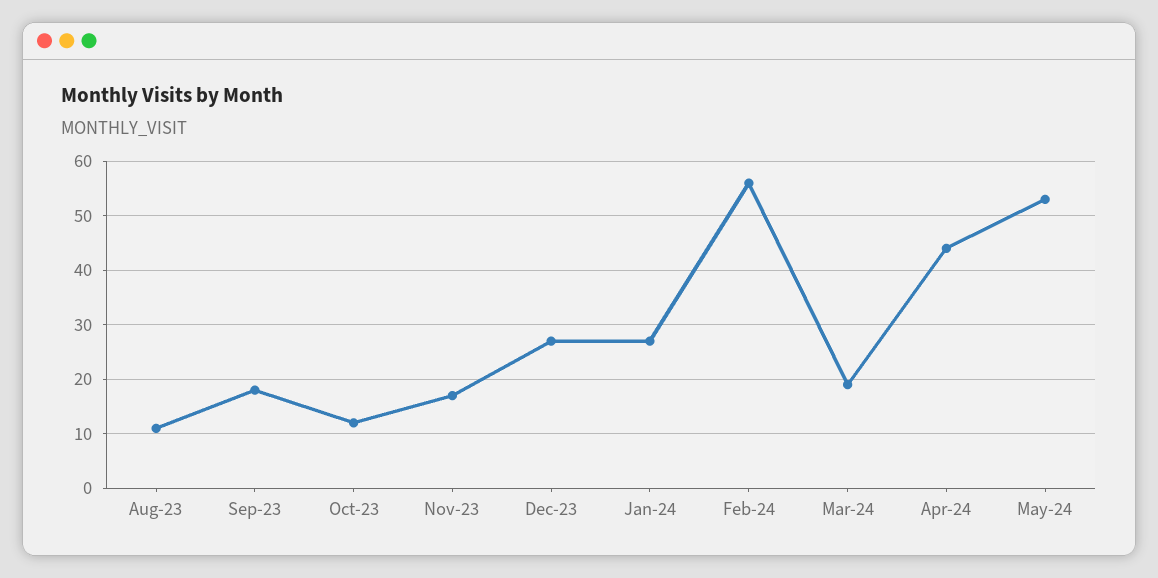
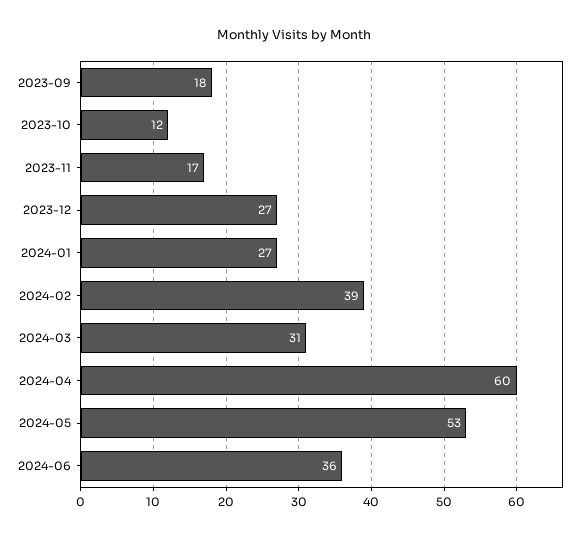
Aug-23: 10 -> none
Feb-24: 55 -> 39
Mar-24: 20 -> 31
Apr-24: 45 -> 60
2024-06: none -> 36

